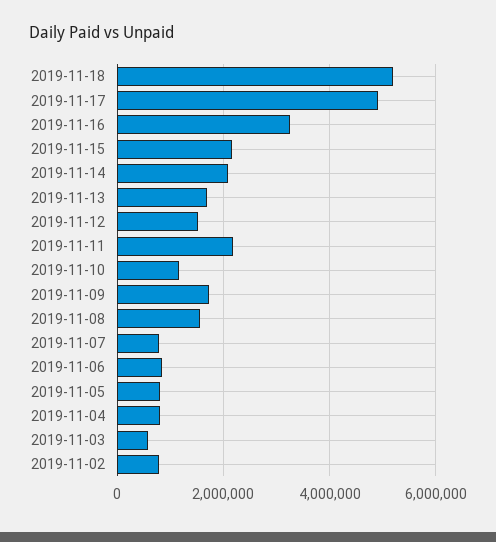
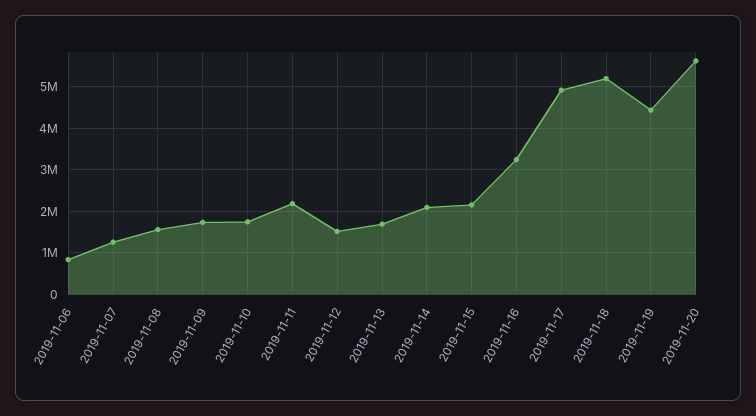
2019-11-10: 1200000 -> 1800000
2019-11-07: 800000 -> 1200000
2019-11-05: 800000 -> none
2019-11-04: 800000 -> none
2019-11-03: 600000 -> none
2019-11-02: 800000 -> none
2019-11-19: none -> 4400000
2019-11-20: none -> 5600000

